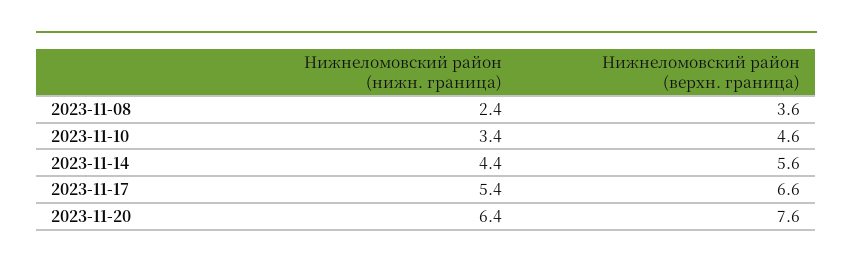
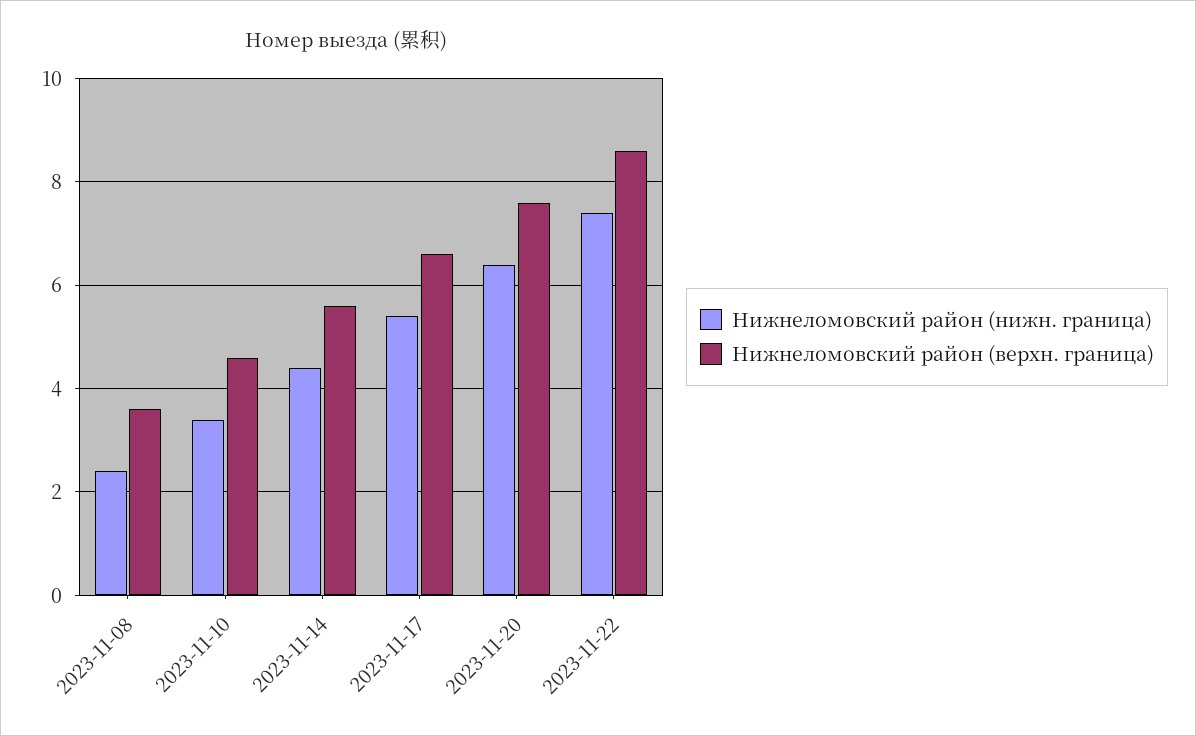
Нижнеломовский район (нижн. граница), 2023-11-22: none -> 7.5
Нижнеломовский район (верхн. граница), 2023-11-22: none -> 8.5

